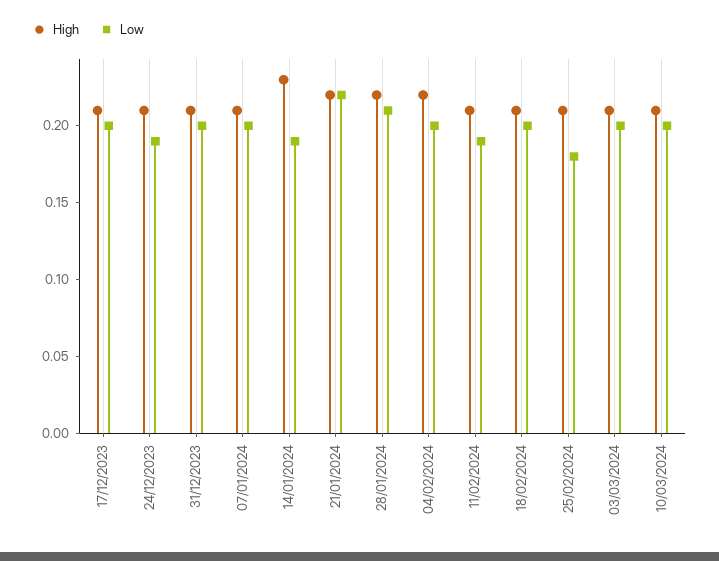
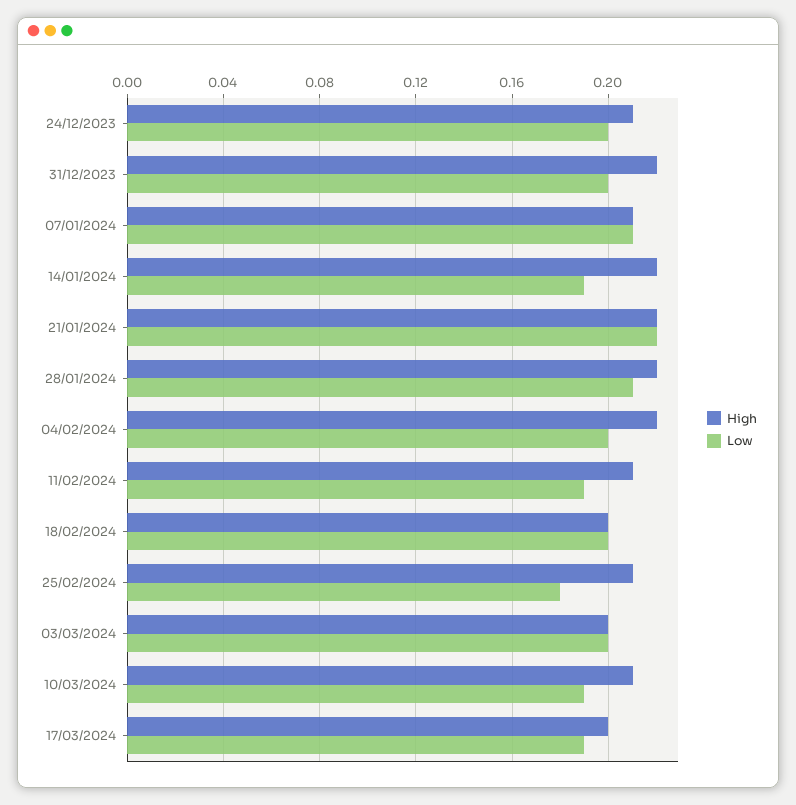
High, 17/12/2023: 0.21 -> none
Low, 17/12/2023: 0.2 -> none
Low, 24/12/2023: 0.19 -> 0.2
High, 31/12/2023: 0.21 -> 0.22
Low, 07/01/2024: 0.2 -> 0.21
High, 14/01/2024: 0.23 -> 0.22
High, 18/02/2024: 0.21 -> 0.2
High, 03/03/2024: 0.21 -> 0.2
Low, 10/03/2024: 0.2 -> 0.19
High, 17/03/2024: none -> 0.2
Low, 17/03/2024: none -> 0.19

